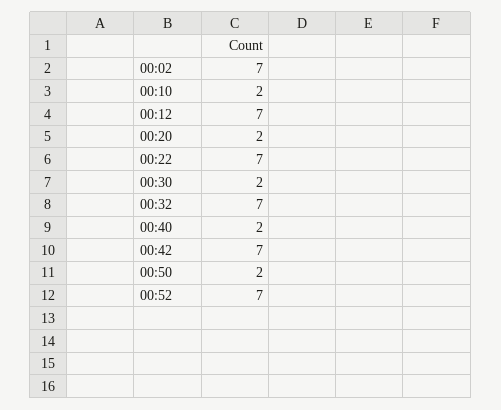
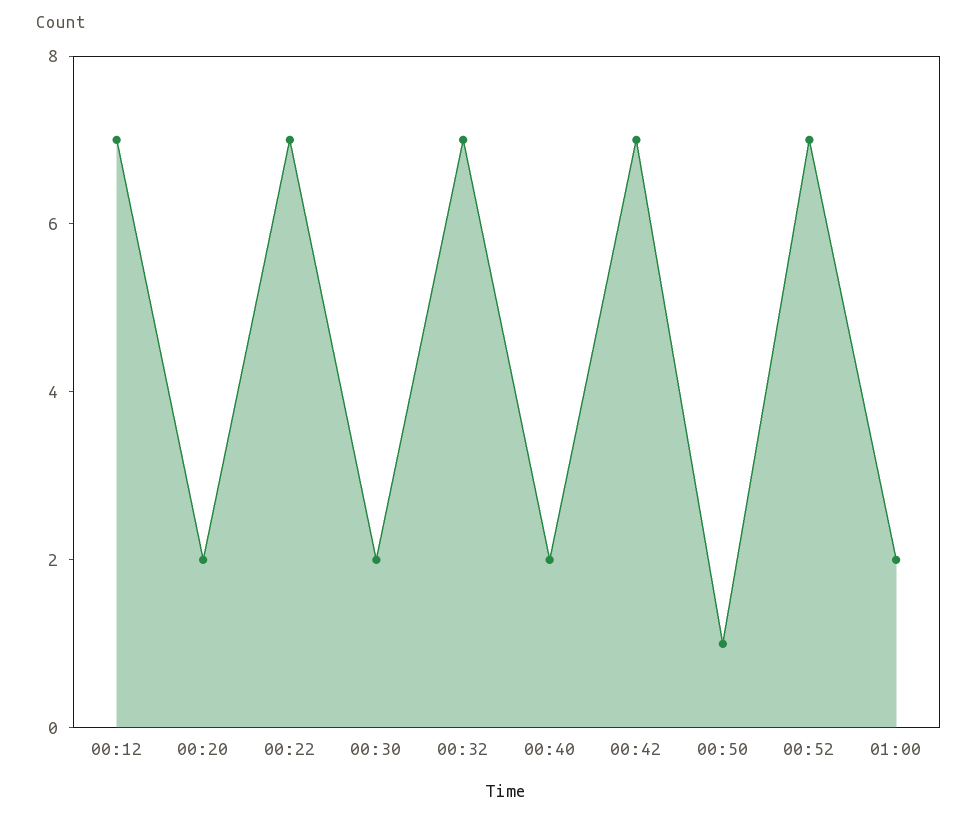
00:02: 7 -> none
00:10: 2 -> none
00:50: 2 -> 1
01:00: none -> 2

